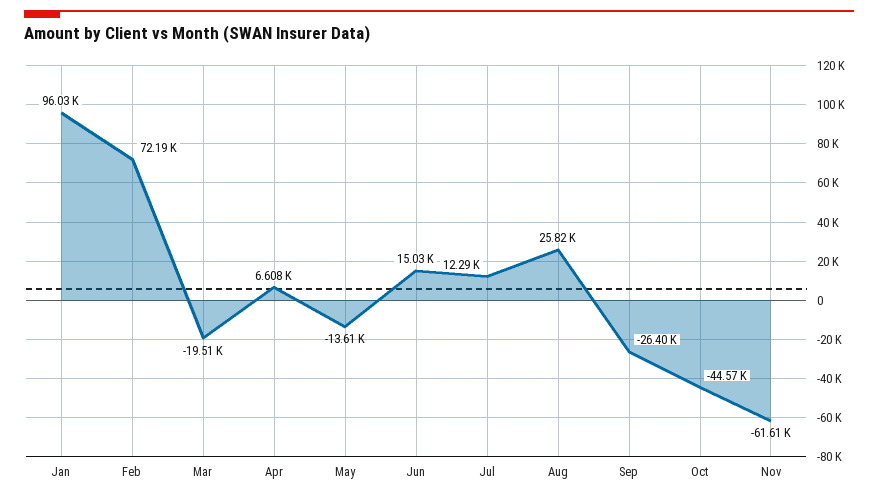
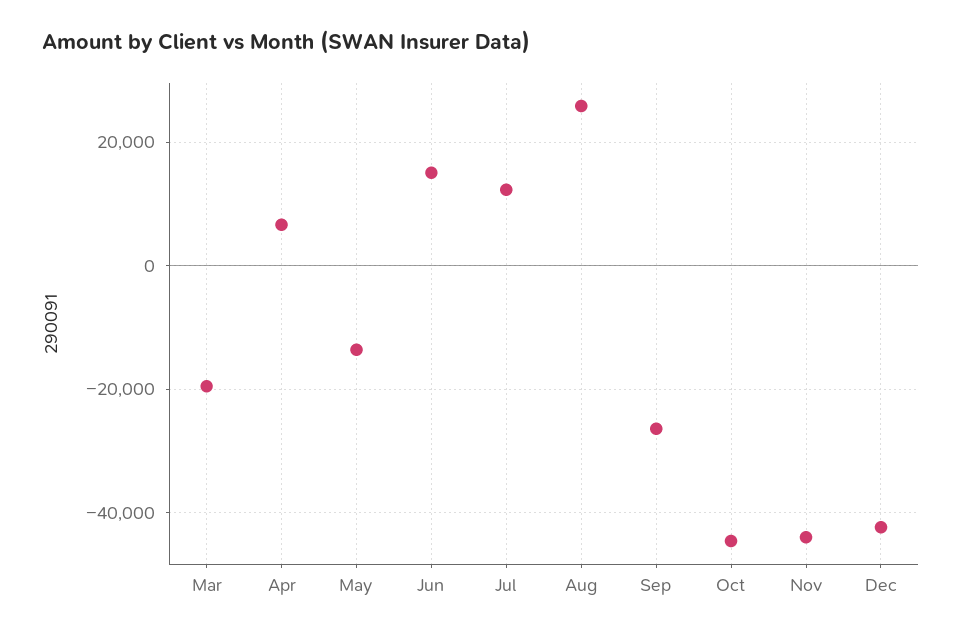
Jan: 96030 -> none
Feb: 72190 -> none
Nov: -61610 -> -44000
Dec: none -> -42000

